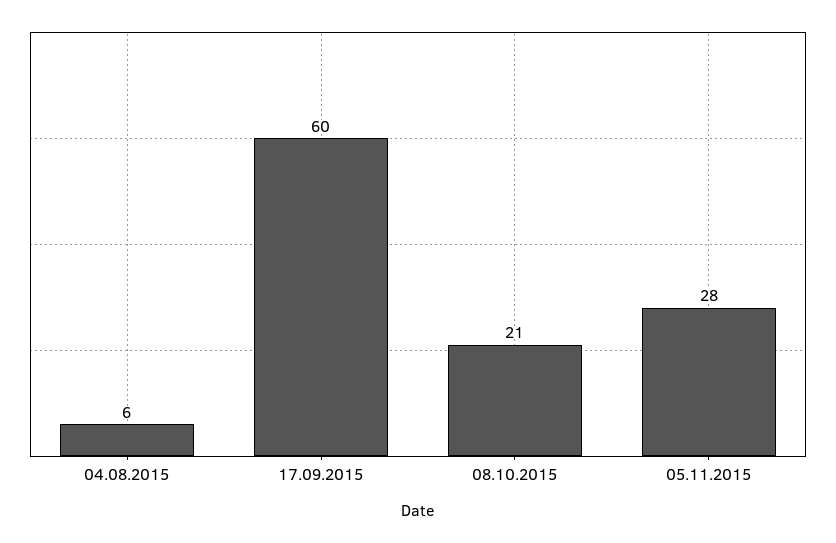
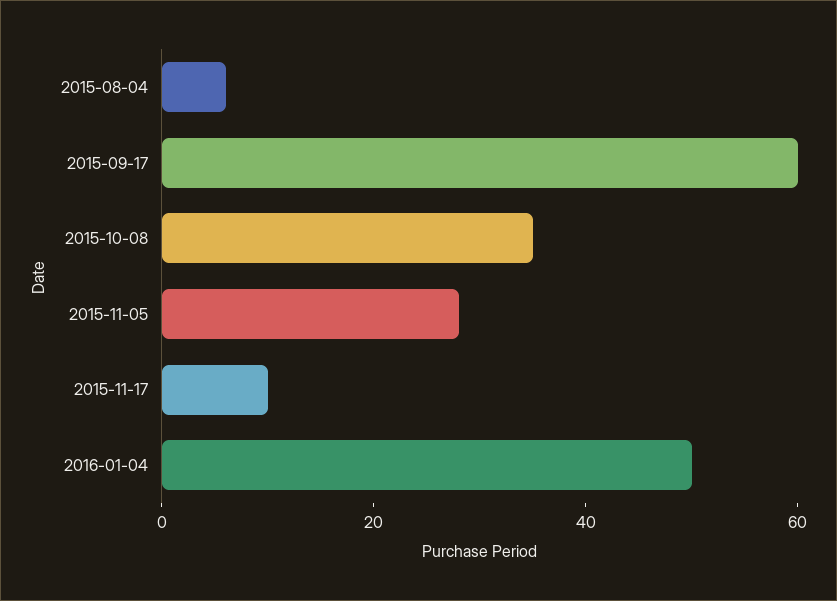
08.10.2015: 21 -> 35
2015-11-17: none -> 10
2016-01-04: none -> 50

